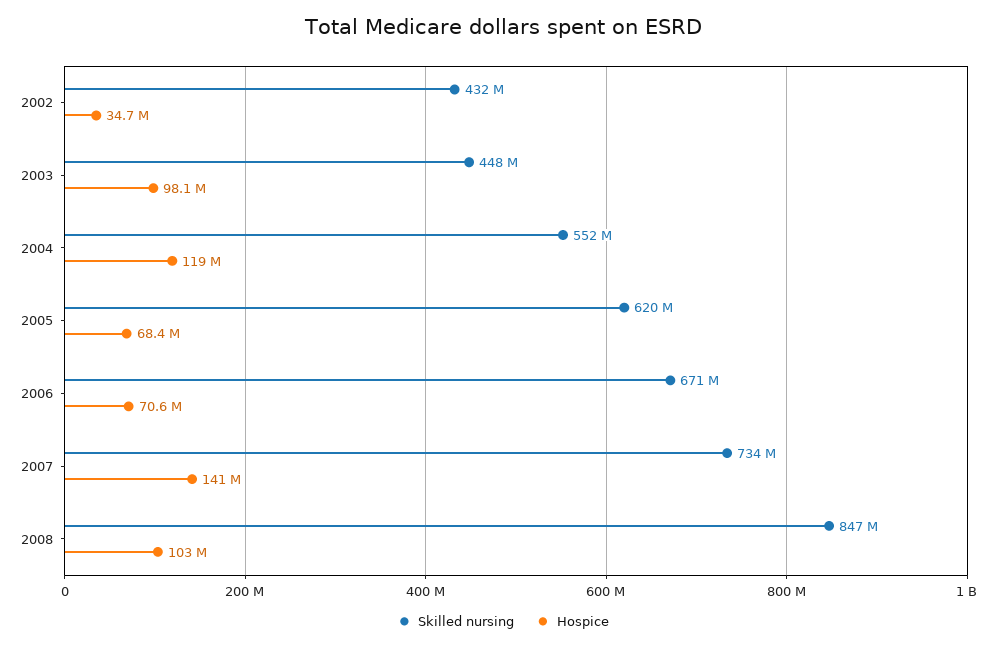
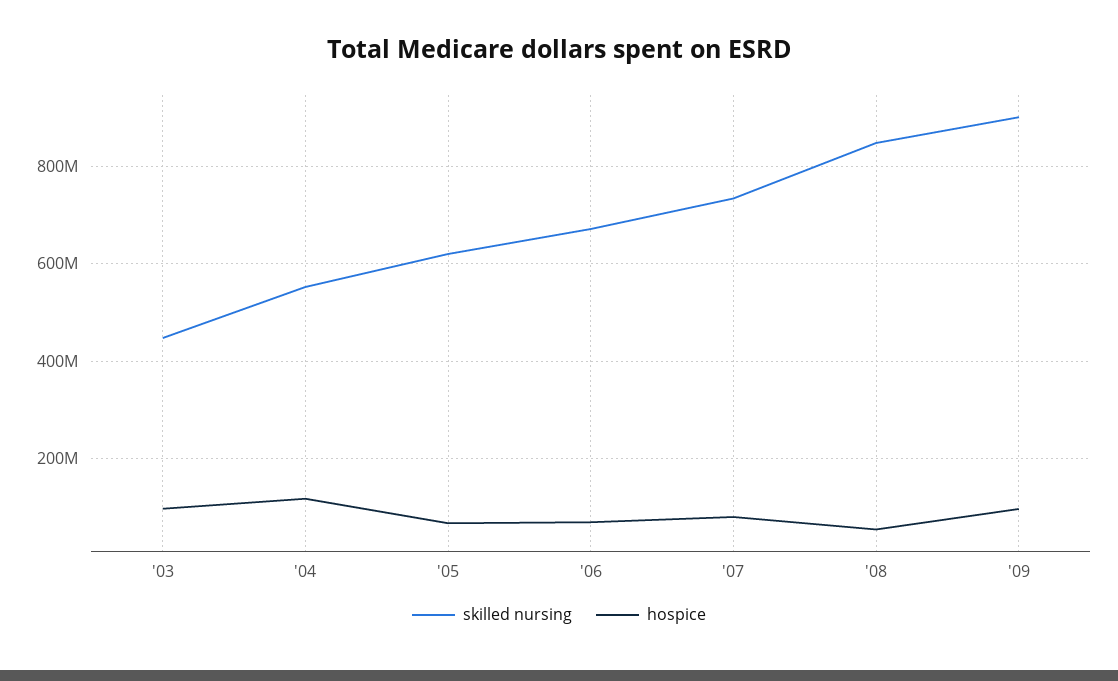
Skilled nursing, 2002: 432000000 -> none
Hospice, 2002: 34700000 -> none
Hospice, 2007: 141000000 -> 80000000
Hospice, 2008: 103000000 -> 60000000
Skilled nursing, '09: none -> 900000000
Hospice, '09: none -> 100000000

